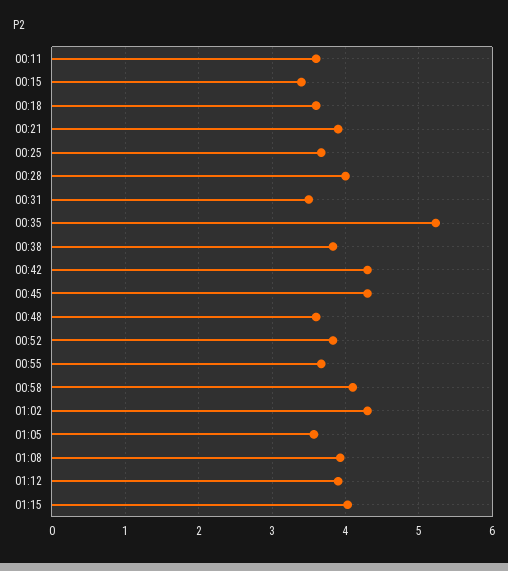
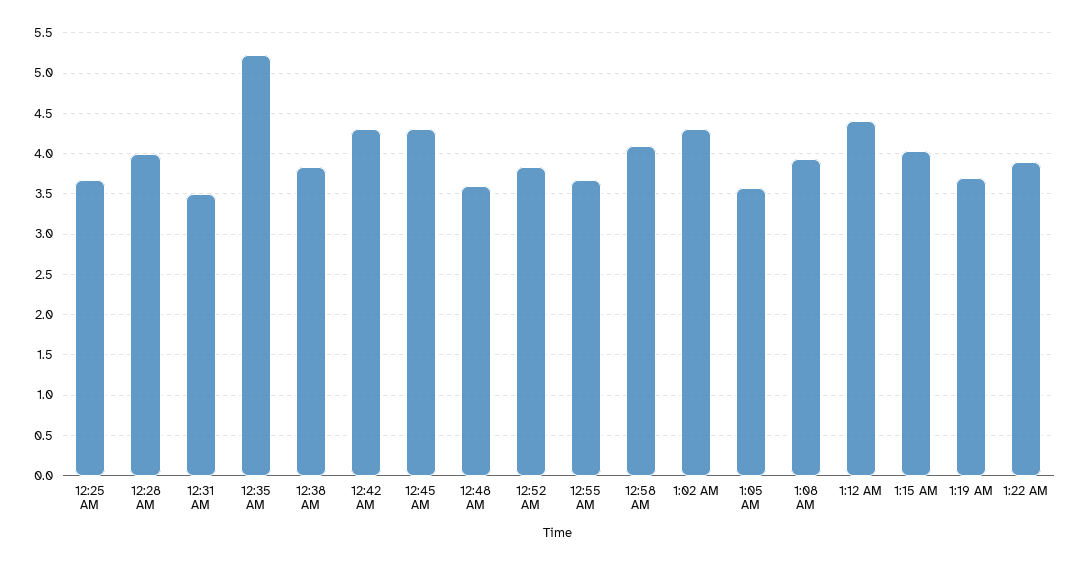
00:11: 3.6 -> none
00:15: 3.4 -> none
00:18: 3.6 -> none
00:21: 3.9 -> none
01:12: 3.9 -> 4.4
1:19 AM: none -> 3.7
1:22 AM: none -> 3.9

